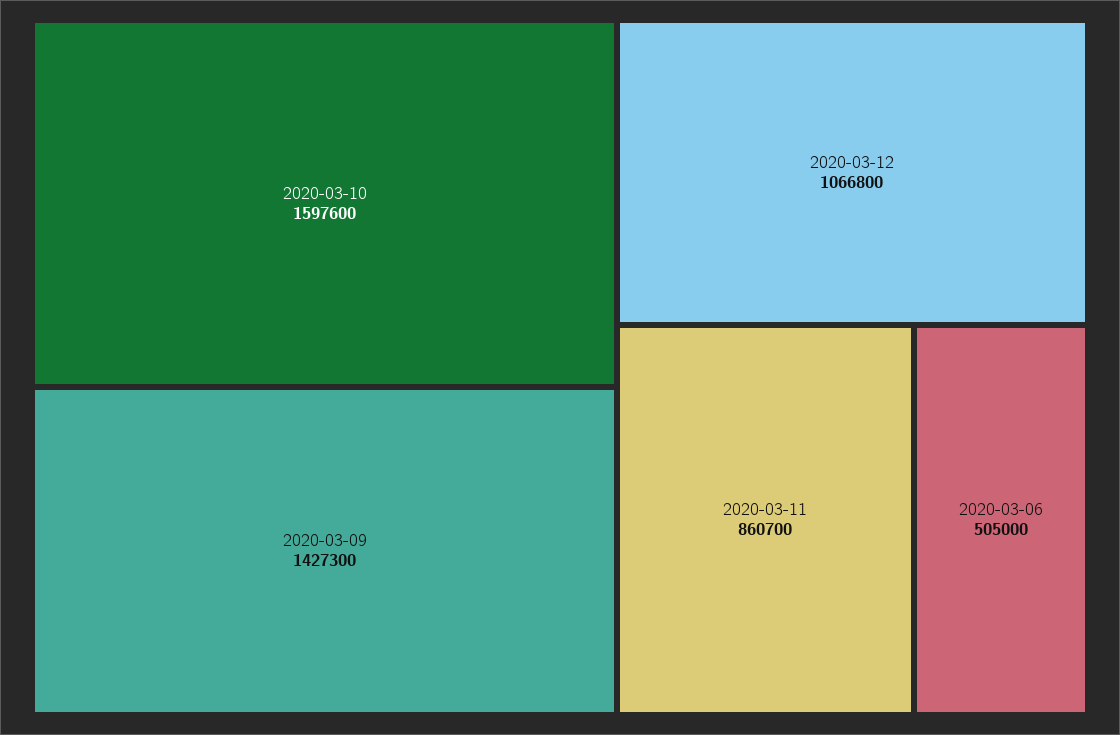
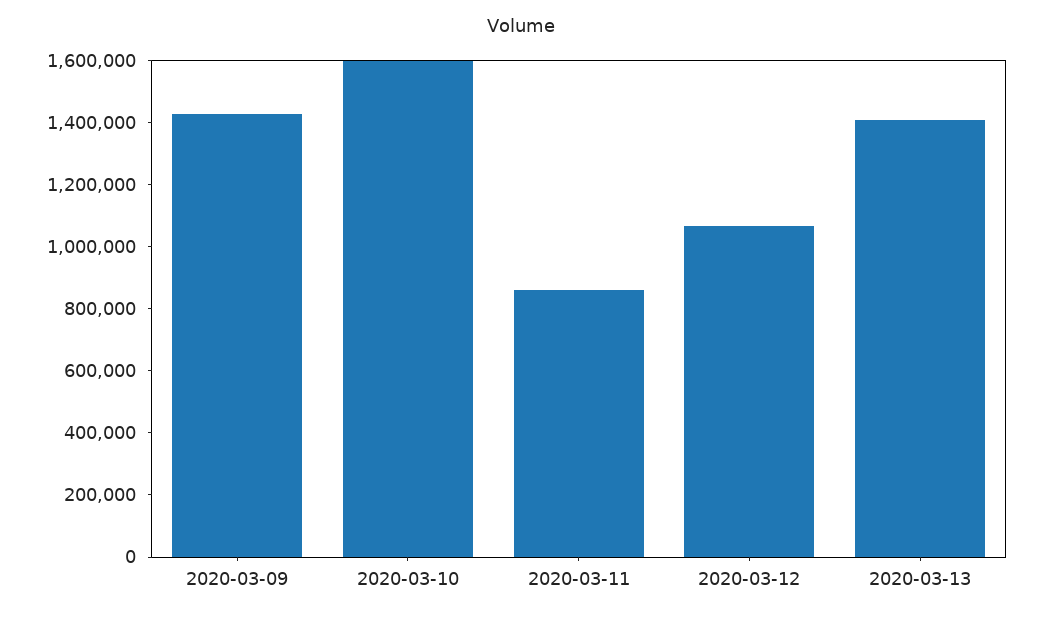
2020-03-06: 505000 -> none
2020-03-13: none -> 1400000

